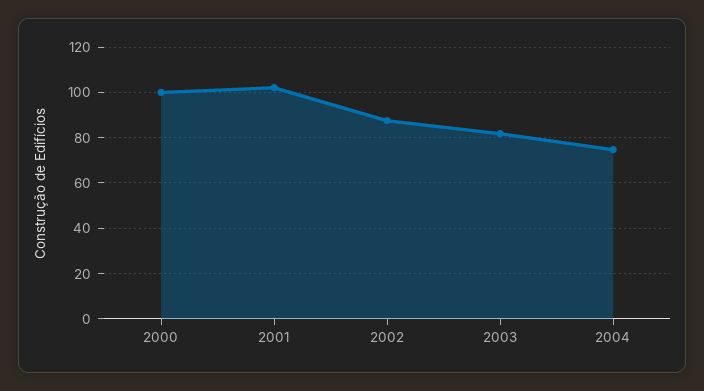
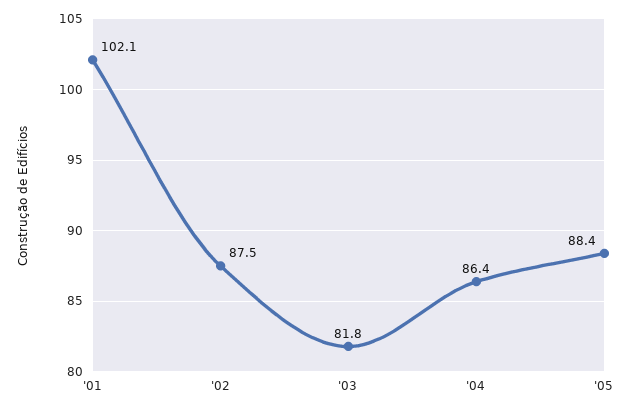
2000: 100 -> none
2004: 75 -> 86.4
'05: none -> 88.4

